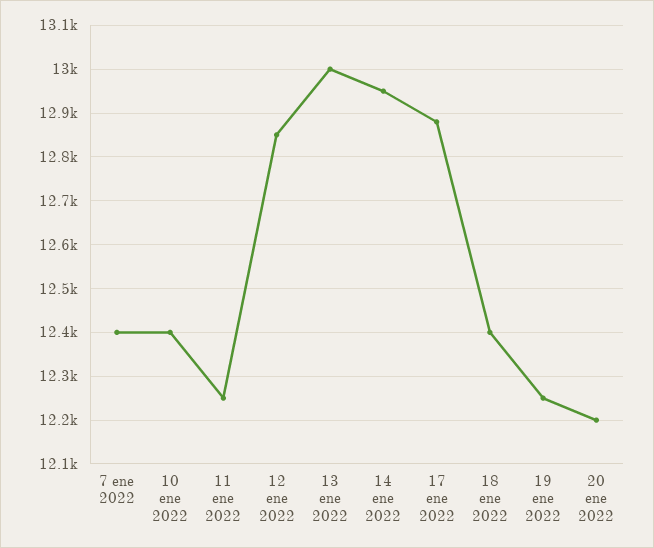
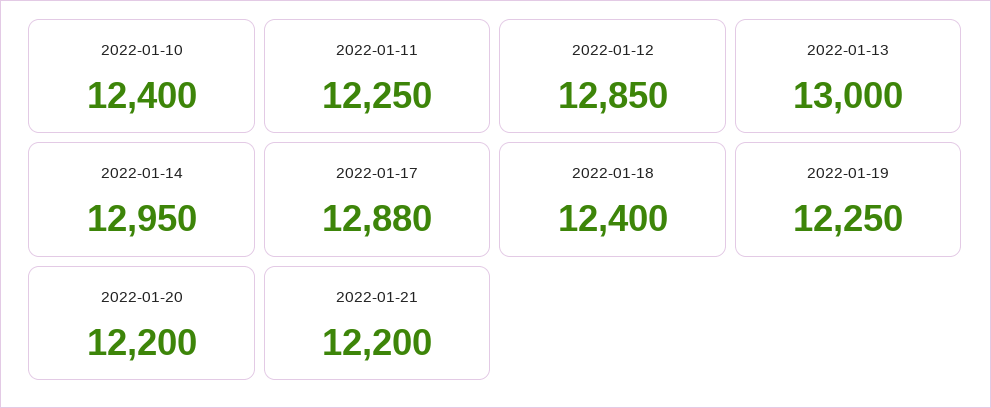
7 ene 2022: 12400 -> none
2022-01-21: none -> 12200

